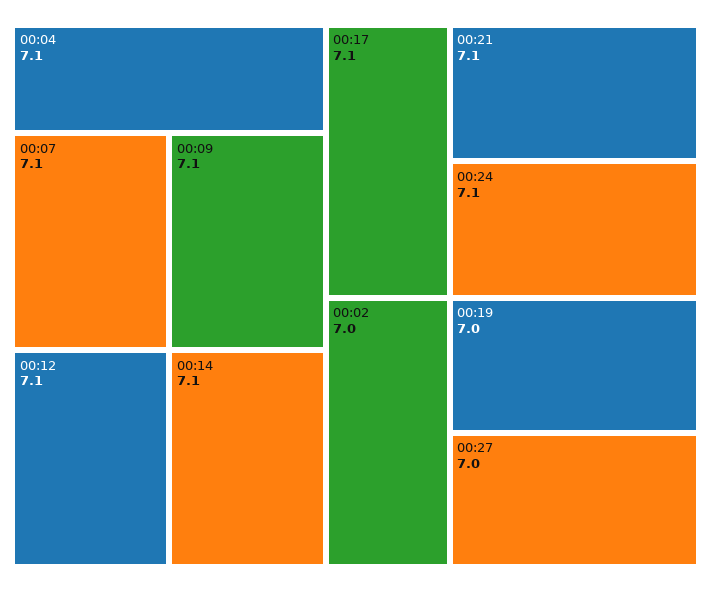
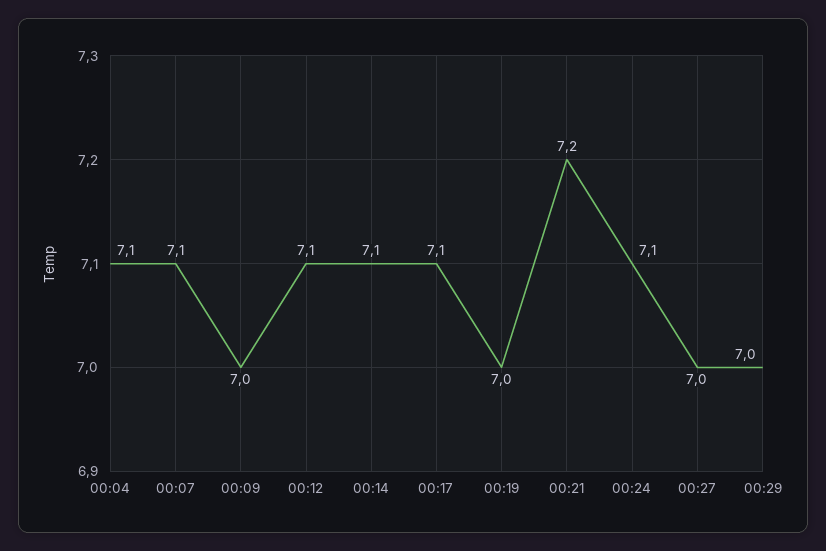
00:09: 7.1 -> 7
00:21: 7.1 -> 7.2
00:02: 7 -> none
00:29: none -> 7

